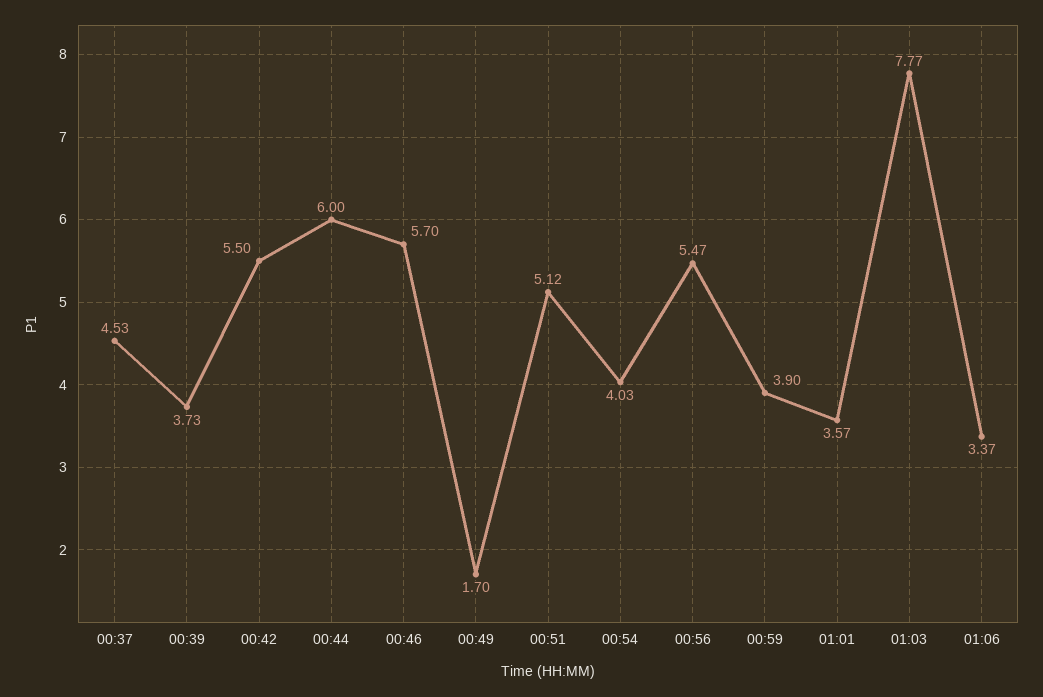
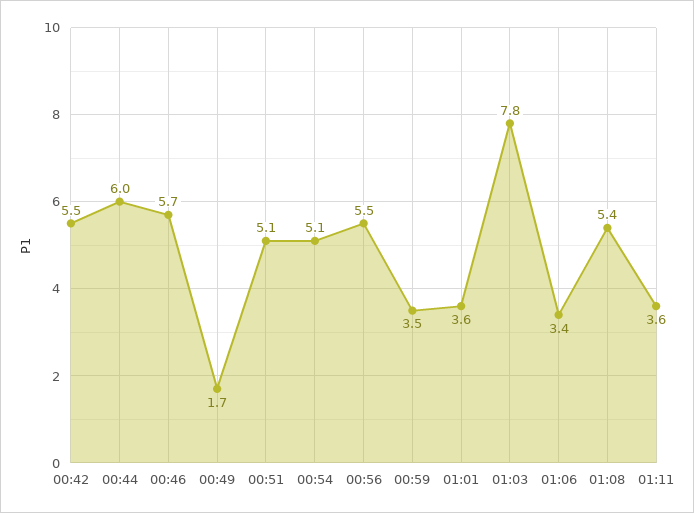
00:37: 4.53 -> none
00:39: 3.73 -> none
00:54: 4.03 -> 5.1
00:59: 3.9 -> 3.5
01:08: none -> 5.4
01:11: none -> 3.6

